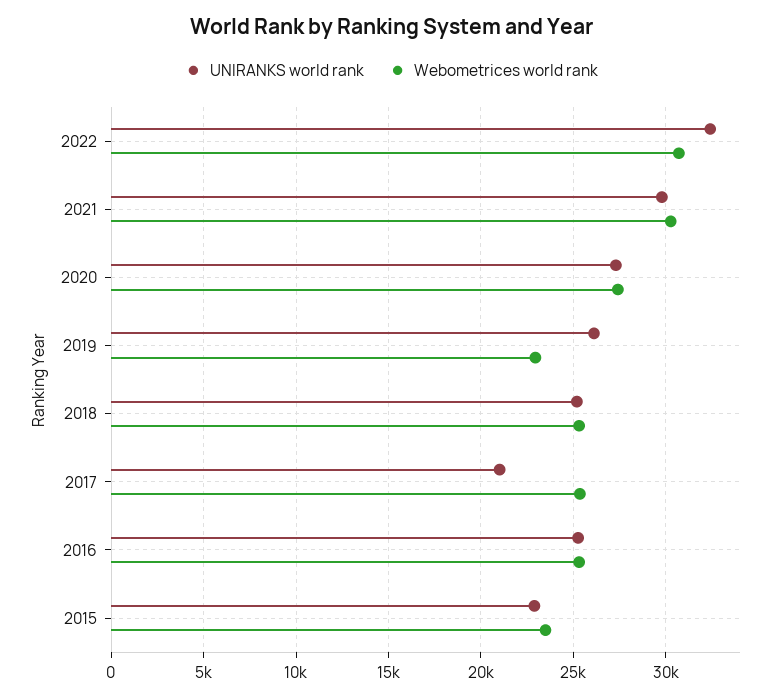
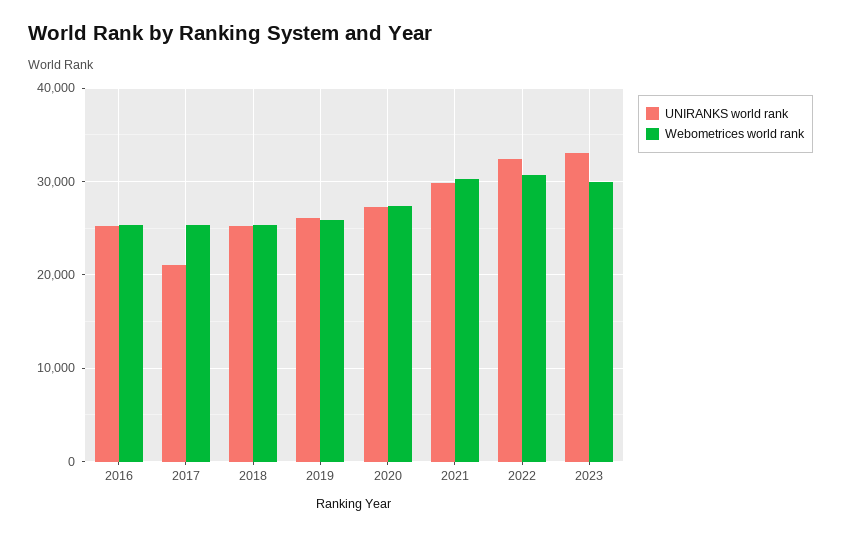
Webometrices world rank, 2019: 23000 -> 26000
UNIRANKS world rank, 2015: 23000 -> none
Webometrices world rank, 2015: 23500 -> none
UNIRANKS world rank, 2023: none -> 33000
Webometrices world rank, 2023: none -> 30000

